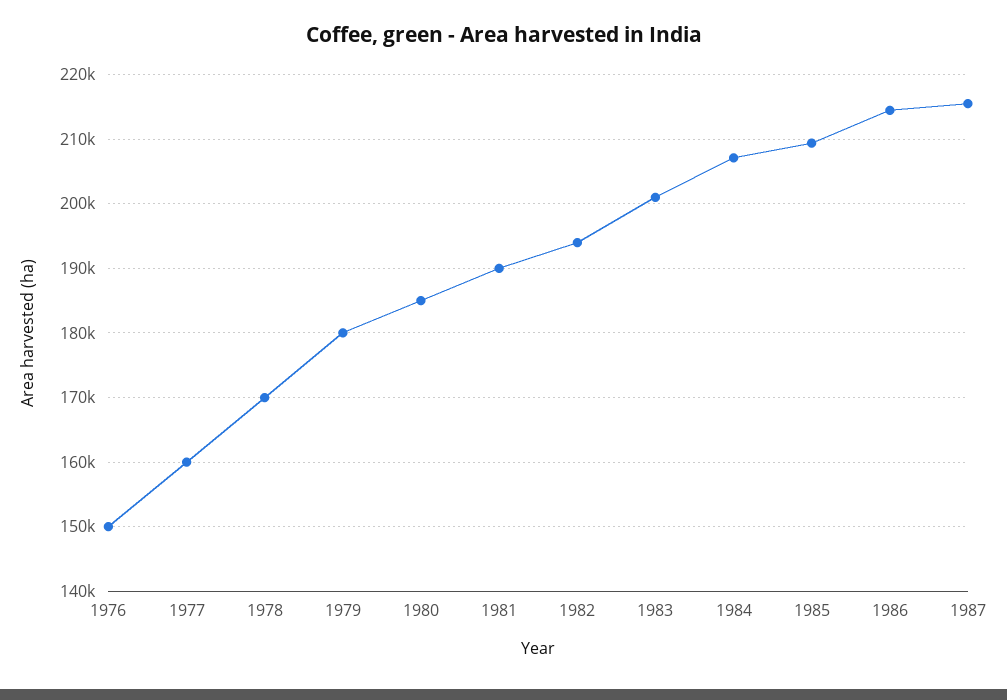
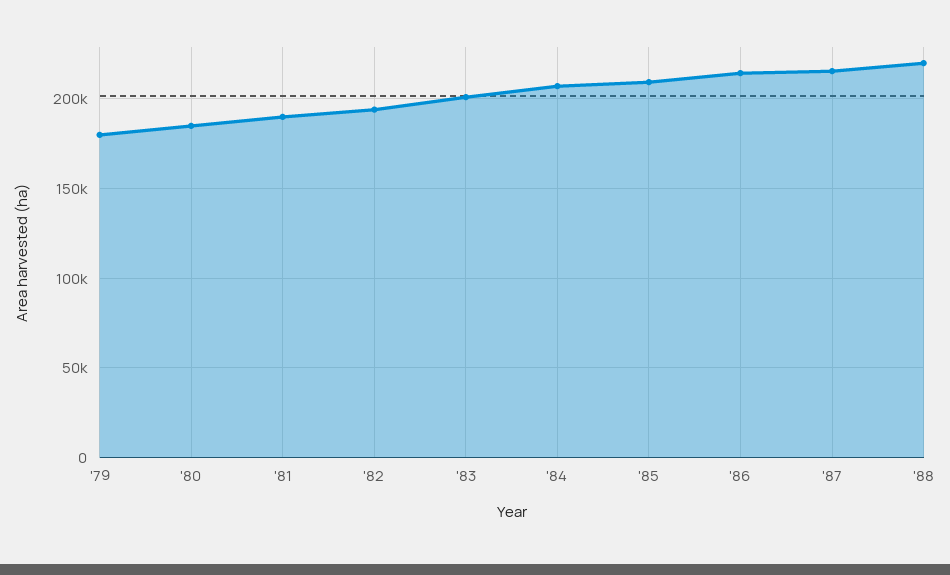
1976: 150000 -> none
1977: 160000 -> none
1978: 170000 -> none
'88: none -> 220000

